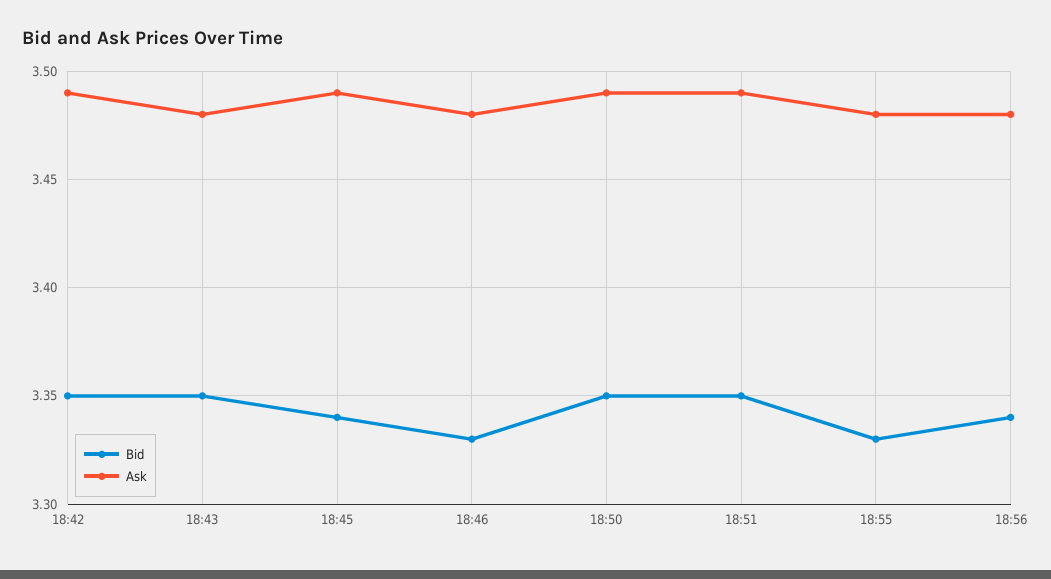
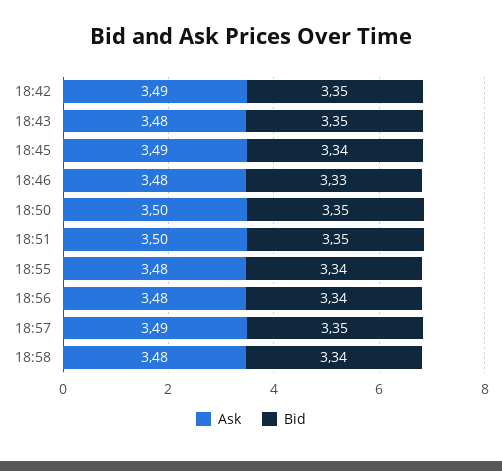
Ask, 18:50: 3.49 -> 3.5
Ask, 18:51: 3.49 -> 3.5
Bid, 18:55: 3.33 -> 3.34
Ask, 18:57: none -> 3.49
Bid, 18:57: none -> 3.35
Ask, 18:58: none -> 3.48
Bid, 18:58: none -> 3.34

